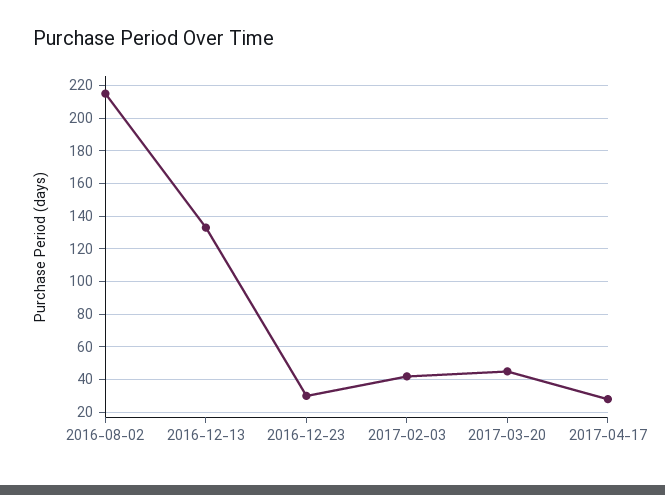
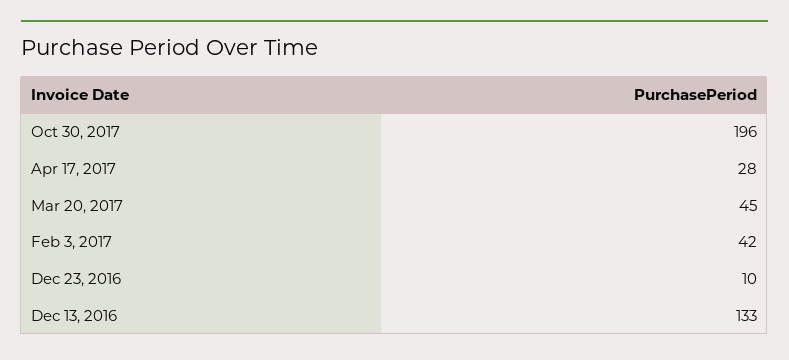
2016-08-02: 215 -> none
2016-12-23: 30 -> 10
Oct 30, 2017: none -> 196

